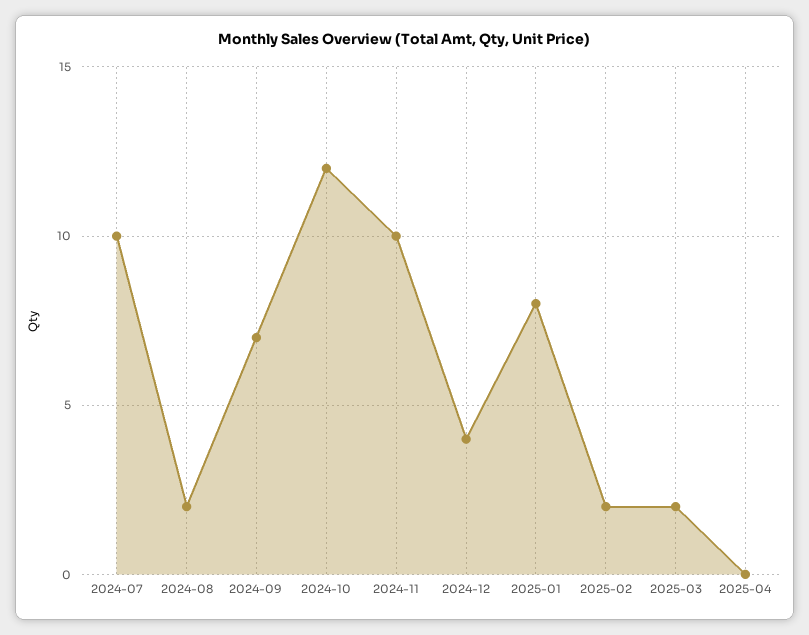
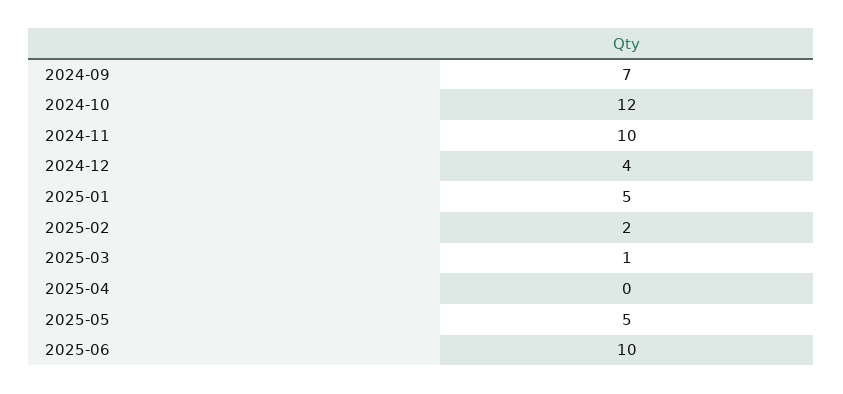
2024-07: 10 -> none
2024-08: 2 -> none
2025-01: 8 -> 5
2025-03: 2 -> 1
2025-05: none -> 5
2025-06: none -> 10

